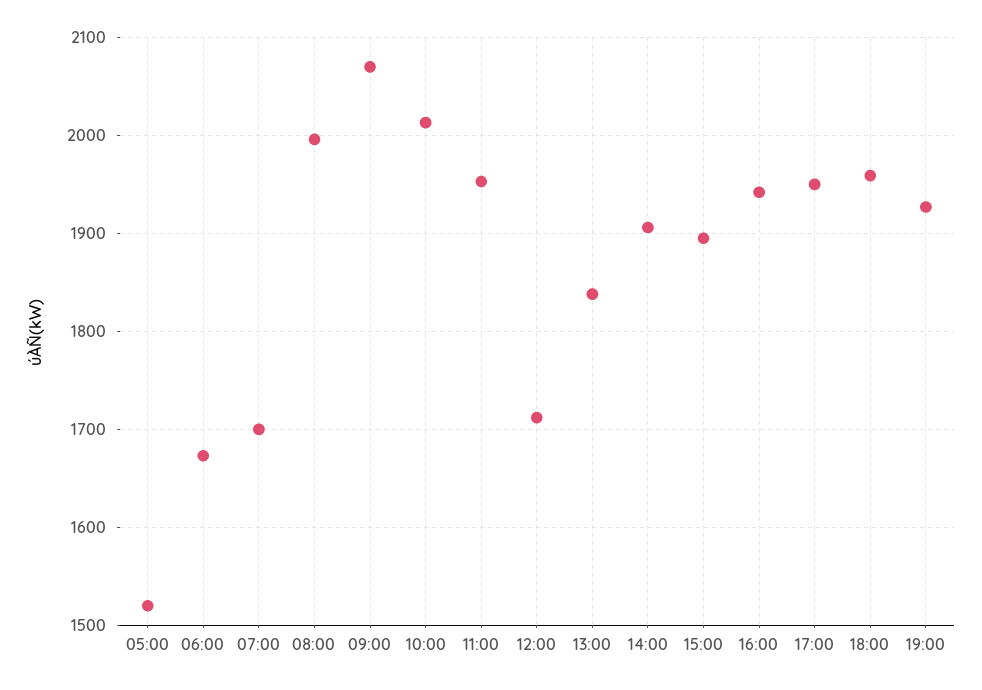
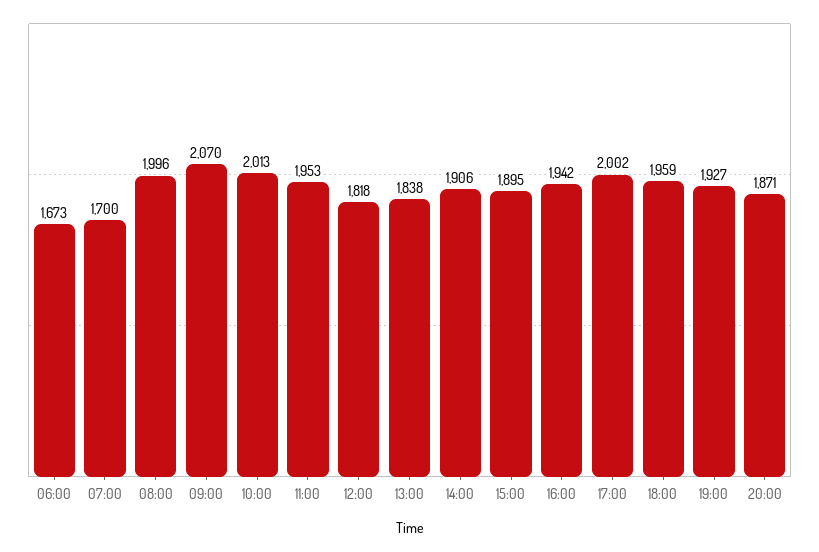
05:00: 1520 -> none
12:00: 1710 -> 1818
17:00: 1950 -> 2002
20:00: none -> 1871

